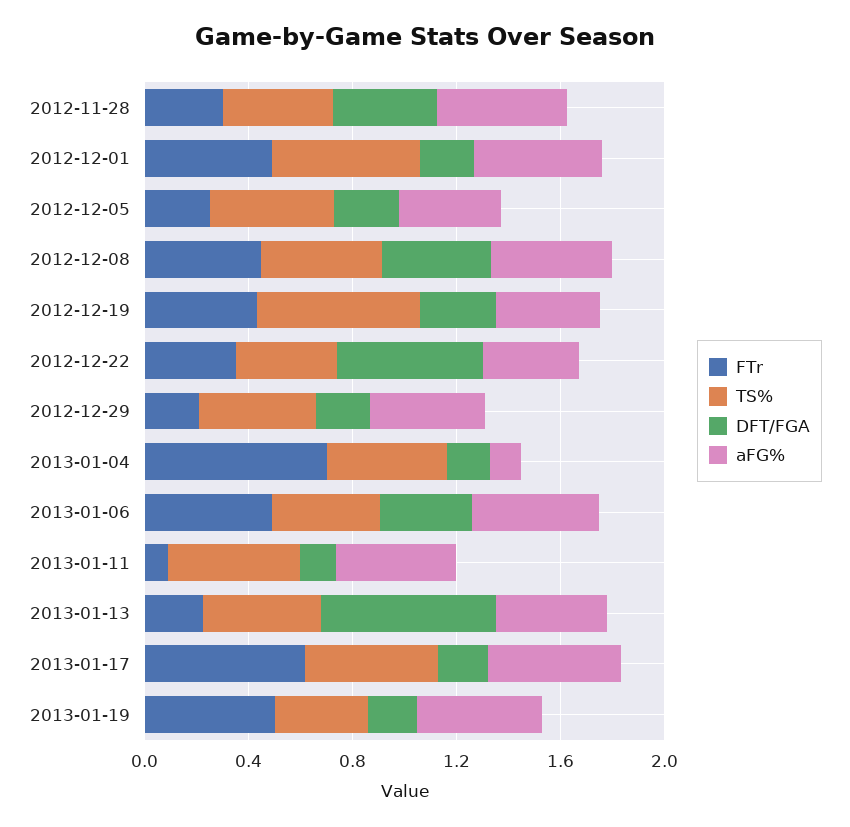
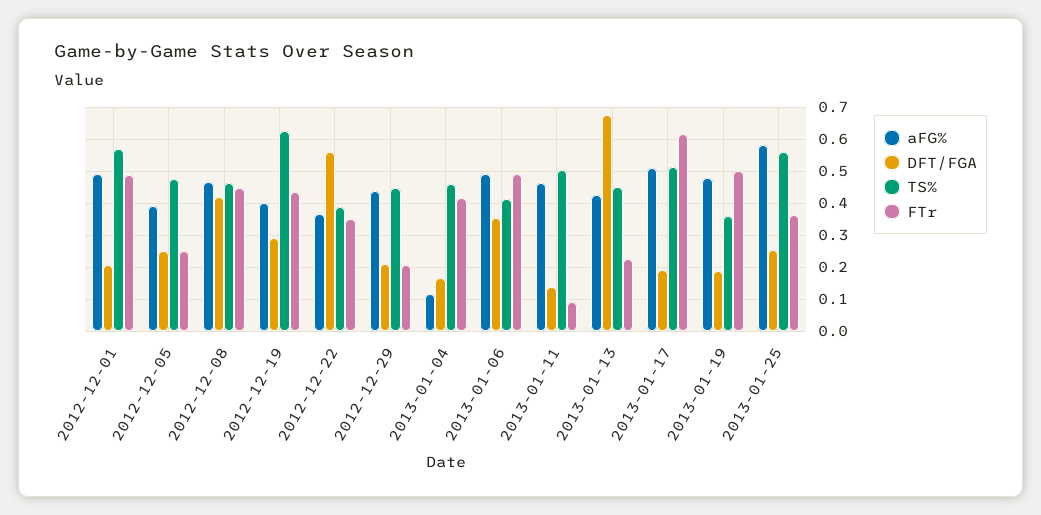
FTr, 2012-11-28: 0.3 -> none
TS%, 2012-11-28: 0.4 -> none
DFT/FGA, 2012-11-28: 0.4 -> none
aFG%, 2012-11-28: 0.5 -> none
FTr, 2013-01-04: 0.7 -> 0.42
aFG%, 2013-01-25: none -> 0.58
DFT/FGA, 2013-01-25: none -> 0.26
TS%, 2013-01-25: none -> 0.56
FTr, 2013-01-25: none -> 0.36

